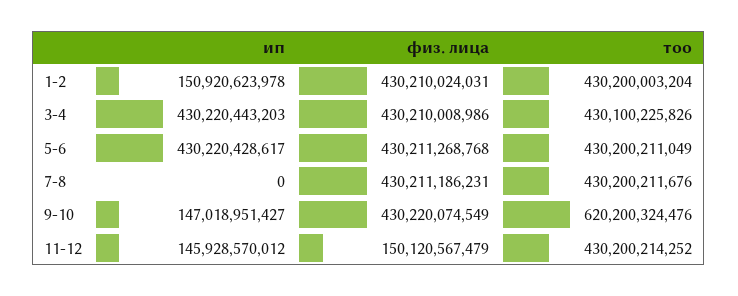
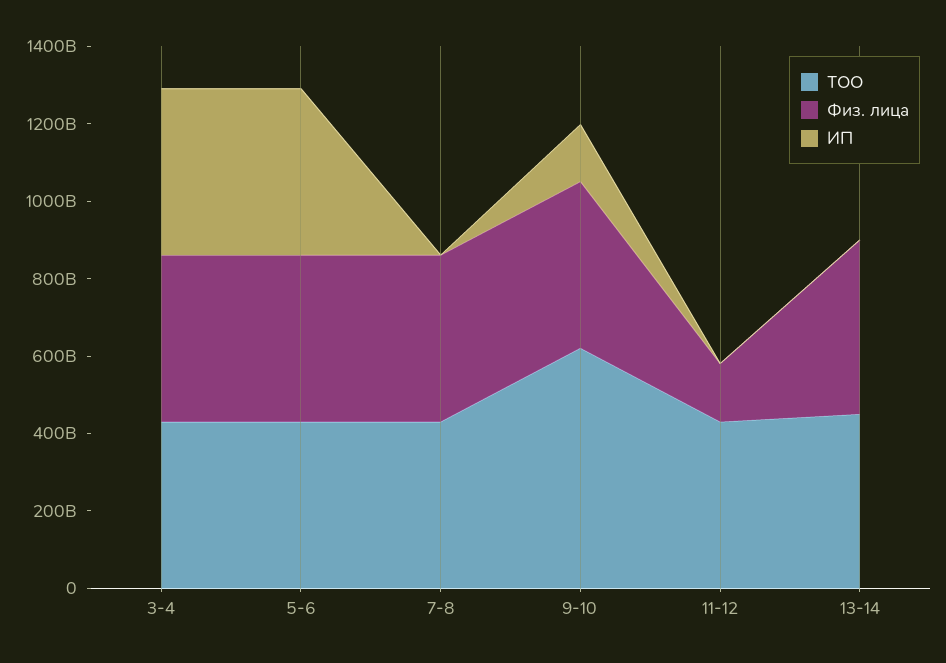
ип, 1-2: 150920623978 -> none
физ. лица, 1-2: 430210024031 -> none
тоо, 1-2: 430200003204 -> none
ип, 11-12: 145928570012 -> 0
тоо, 13-14: none -> 450000000000
физ. лица, 13-14: none -> 450000000000
ип, 13-14: none -> 0

